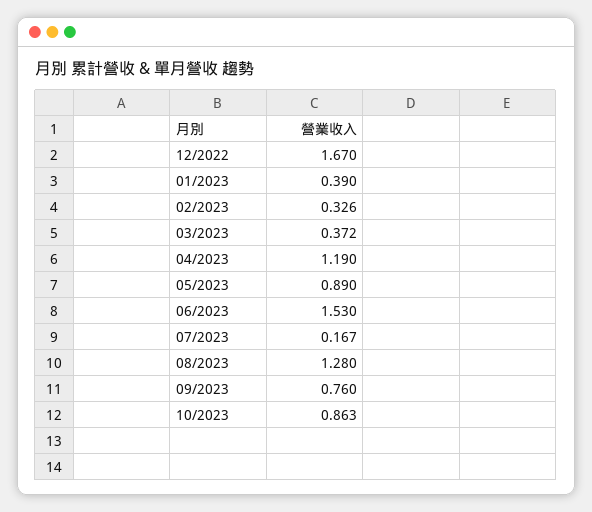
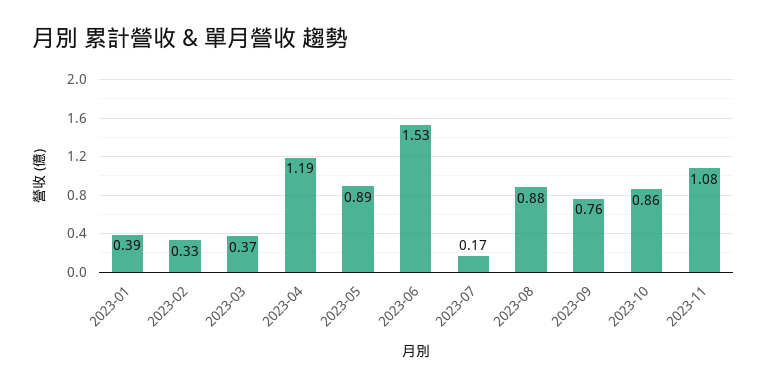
12/2022: 1.67 -> none
08/2023: 1.28 -> 0.88
2023-11: none -> 1.08

